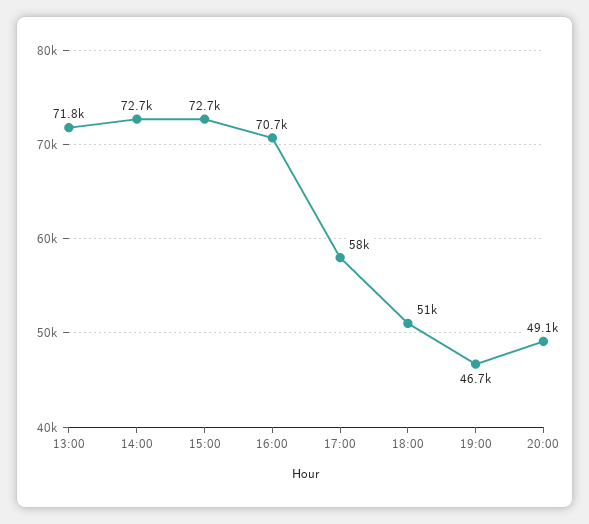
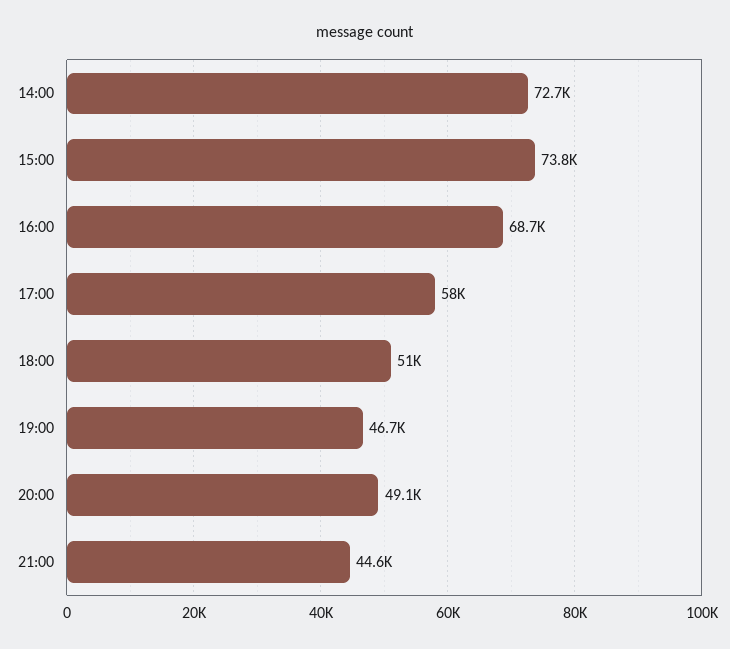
13:00: 71800 -> none
15:00: 72700 -> 73800
16:00: 70700 -> 68700
21:00: none -> 44600

